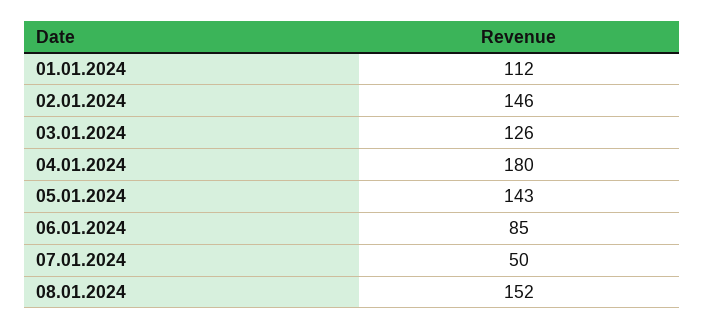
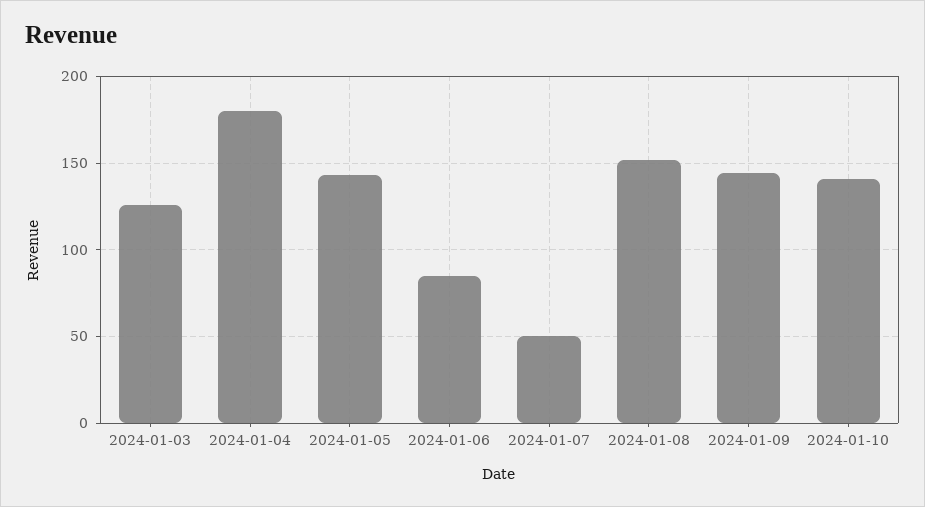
01.01.2024: 112 -> none
02.01.2024: 146 -> none
2024-01-09: none -> 145
2024-01-10: none -> 140

